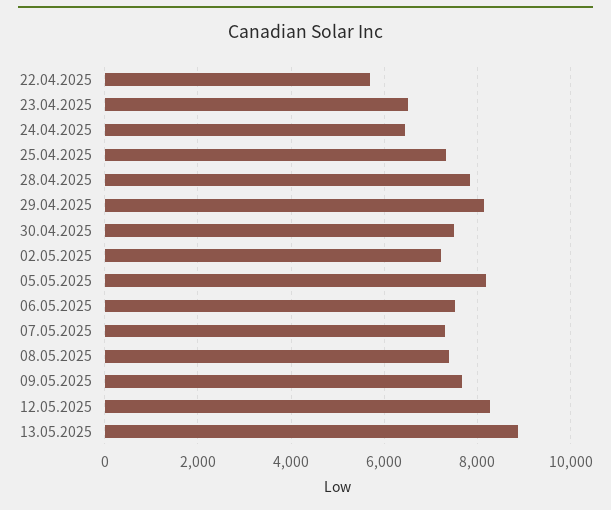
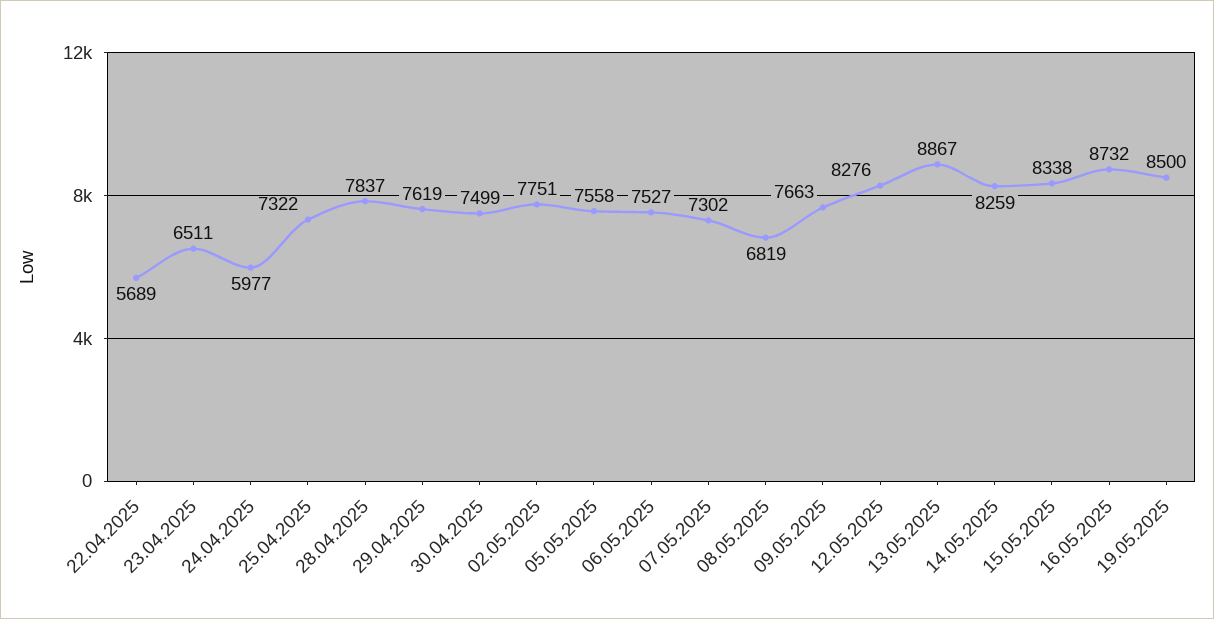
24.04.2025: 6400 -> 5977
29.04.2025: 8200 -> 7619
02.05.2025: 7200 -> 7751
05.05.2025: 8200 -> 7558
08.05.2025: 7400 -> 6819
14.05.2025: none -> 8259
15.05.2025: none -> 8338
16.05.2025: none -> 8732
19.05.2025: none -> 8500

